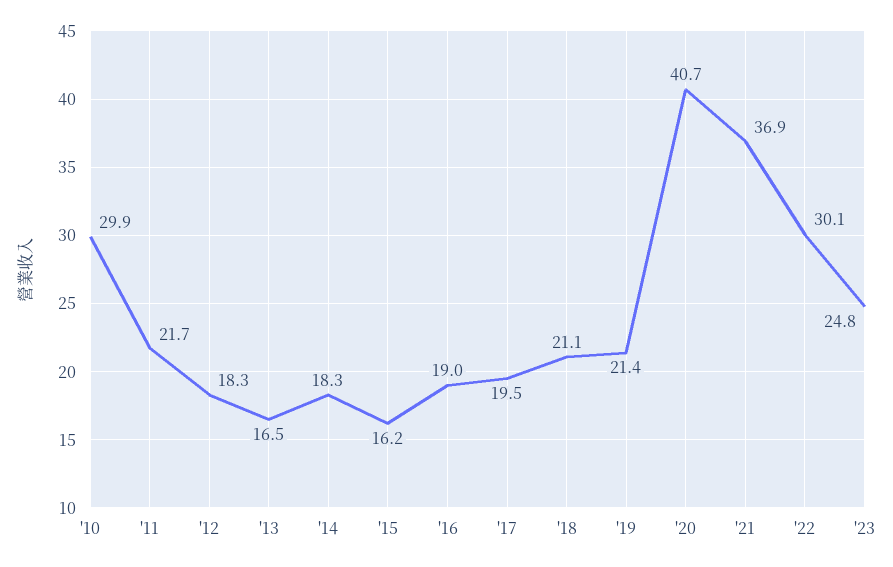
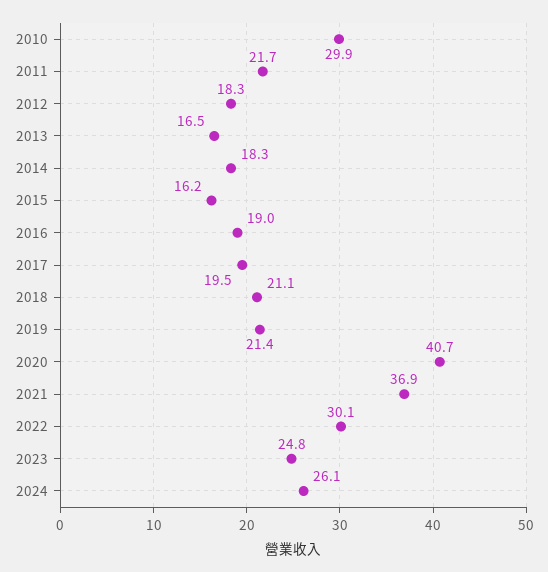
2024: none -> 26.1

